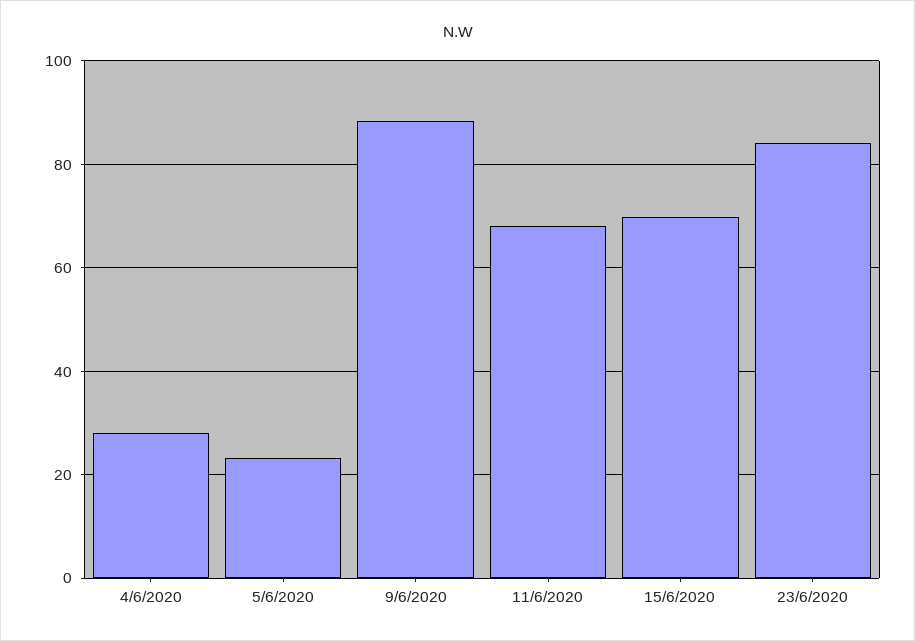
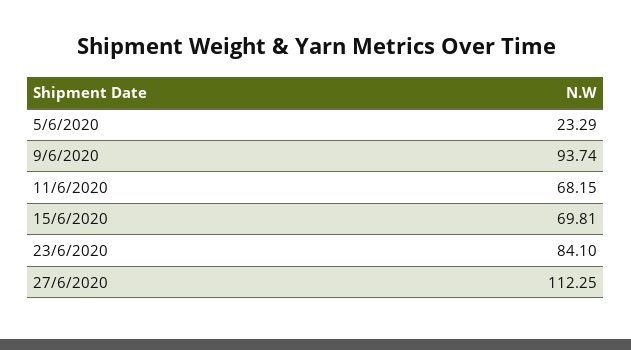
4/6/2020: 28 -> none
9/6/2020: 88 -> 93.74
27/6/2020: none -> 112.25

